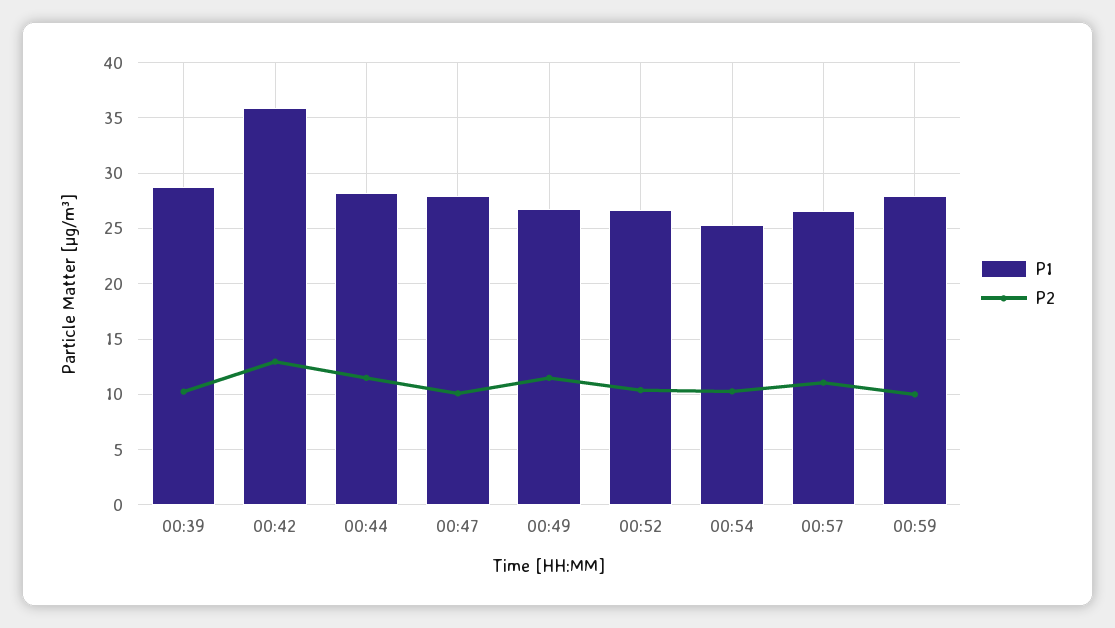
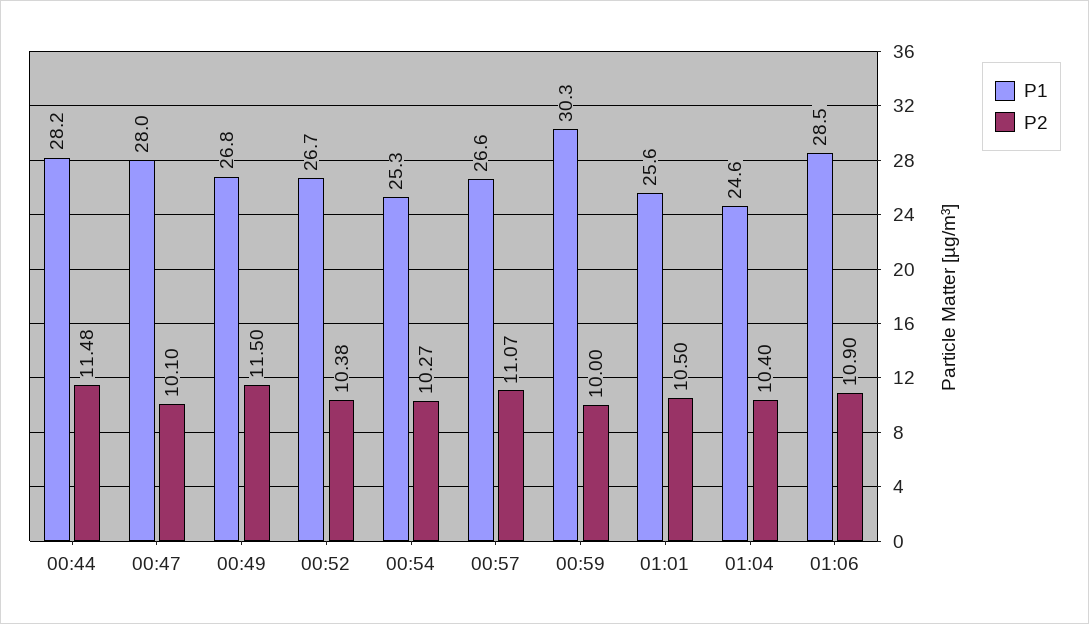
P1, 00:39: 29 -> none
P2, 00:39: 10 -> none
P1, 00:42: 36 -> none
P2, 00:42: 13 -> none
P1, 00:59: 28 -> 30.3
P1, 01:01: none -> 25.6
P2, 01:01: none -> 10.5
P1, 01:04: none -> 24.6
P2, 01:04: none -> 10.4
P1, 01:06: none -> 28.5
P2, 01:06: none -> 10.9

